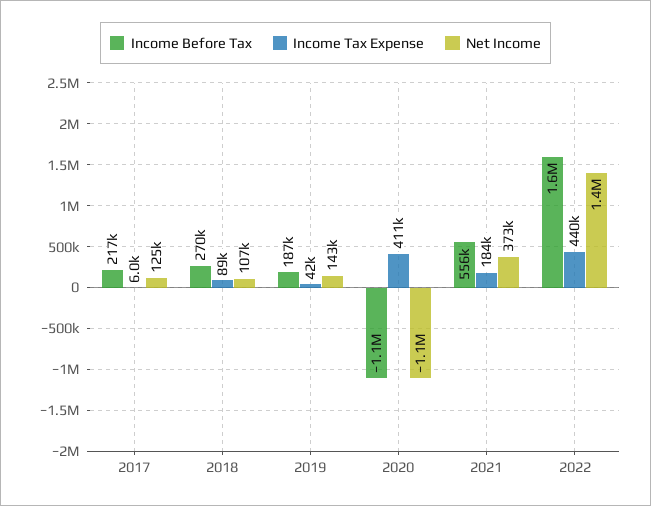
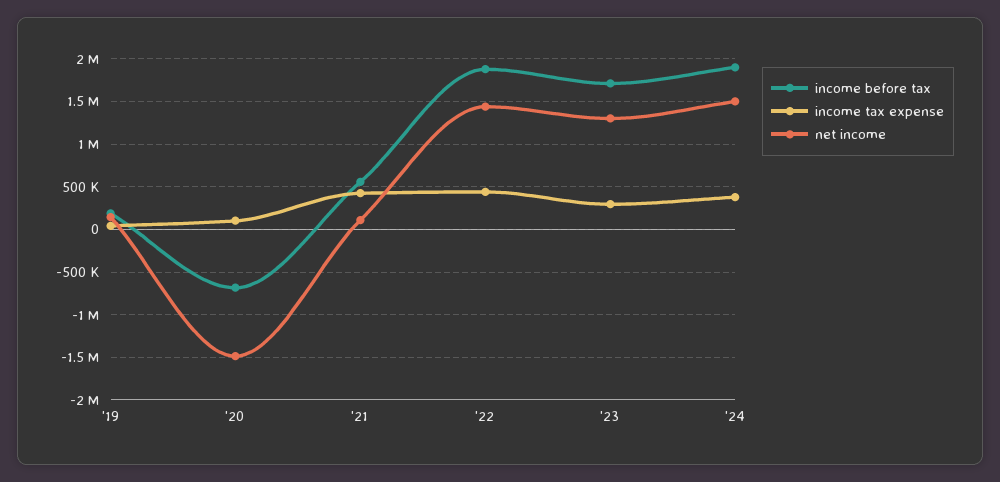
Income Before Tax, 2017: 217000 -> none
Income Tax Expense, 2017: 6000 -> none
Net Income, 2017: 125000 -> none
Income Before Tax, 2018: 270000 -> none
Income Tax Expense, 2018: 89000 -> none
Net Income, 2018: 107000 -> none
Income Before Tax, 2020: -1100000 -> -700000
Income Tax Expense, 2020: 411000 -> 100000
Net Income, 2020: -1100000 -> -1500000
Income Tax Expense, 2021: 184000 -> 400000
Net Income, 2021: 373000 -> 100000
Income Before Tax, 2022: 1600000 -> 1900000
Income Before Tax, '23: none -> 1700000
Income Tax Expense, '23: none -> 300000
Net Income, '23: none -> 1300000
Income Before Tax, '24: none -> 1900000
Income Tax Expense, '24: none -> 400000
Net Income, '24: none -> 1500000

